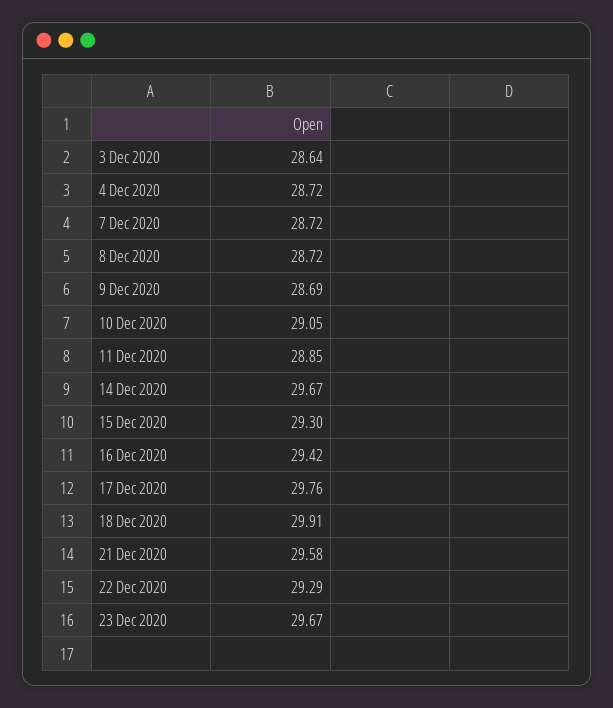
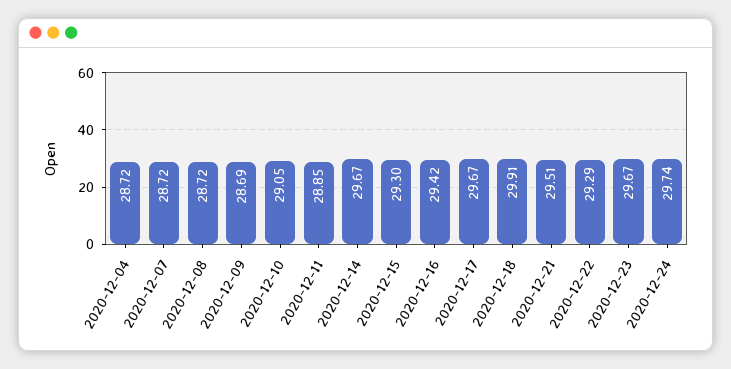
3 Dec 2020: 28.64 -> none
17 Dec 2020: 29.76 -> 29.67
21 Dec 2020: 29.58 -> 29.51
2020-12-24: none -> 29.74

